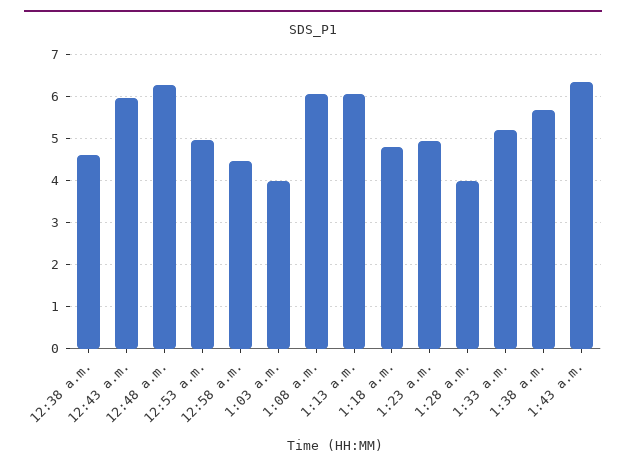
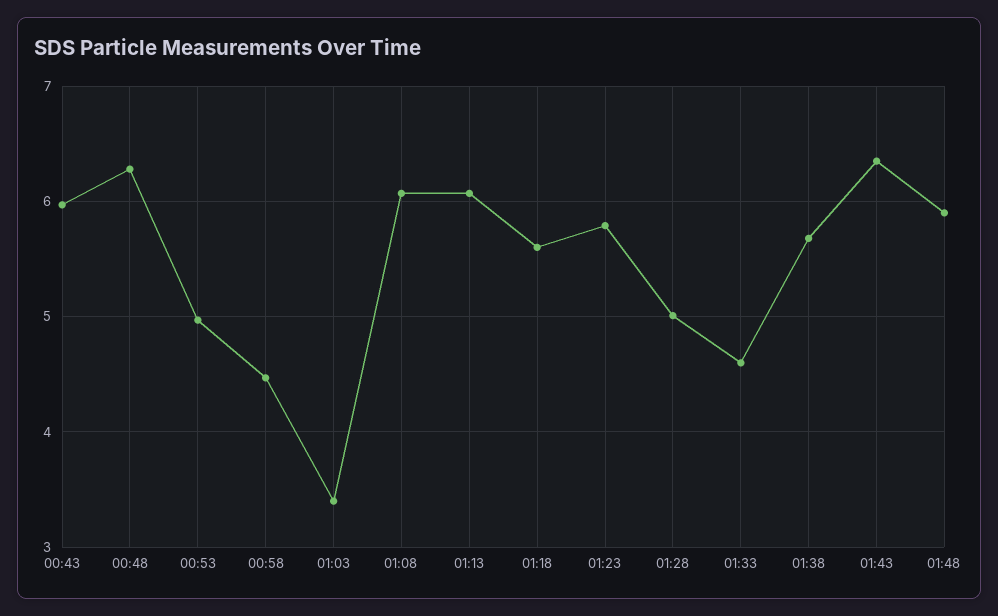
12:38 a.m.: 4.6 -> none
1:03 a.m.: 4 -> 3.4
1:18 a.m.: 4.8 -> 5.6
1:23 a.m.: 5 -> 5.8
1:28 a.m.: 4 -> 5
1:33 a.m.: 5.2 -> 4.6
01:48: none -> 5.9

